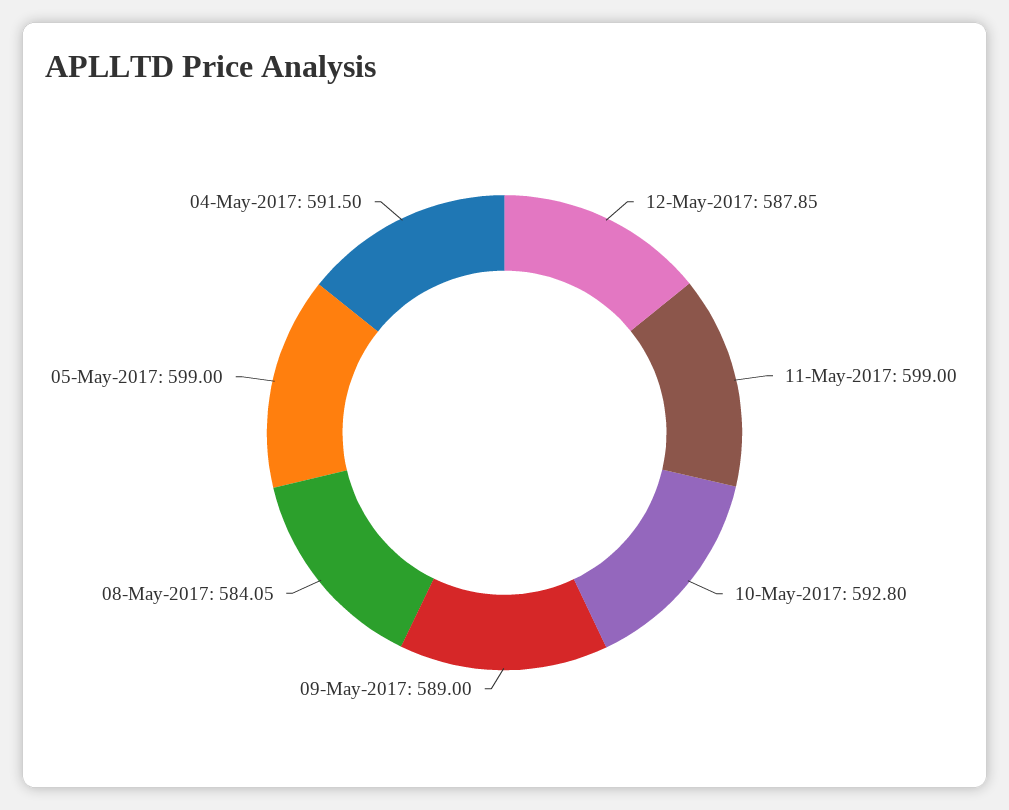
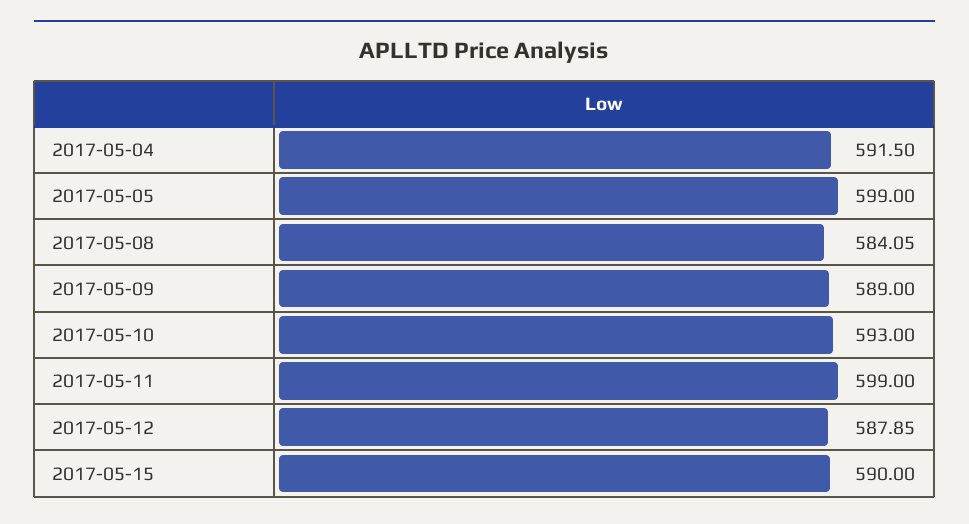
10-May-2017: 592.8 -> 593
2017-05-15: none -> 590

